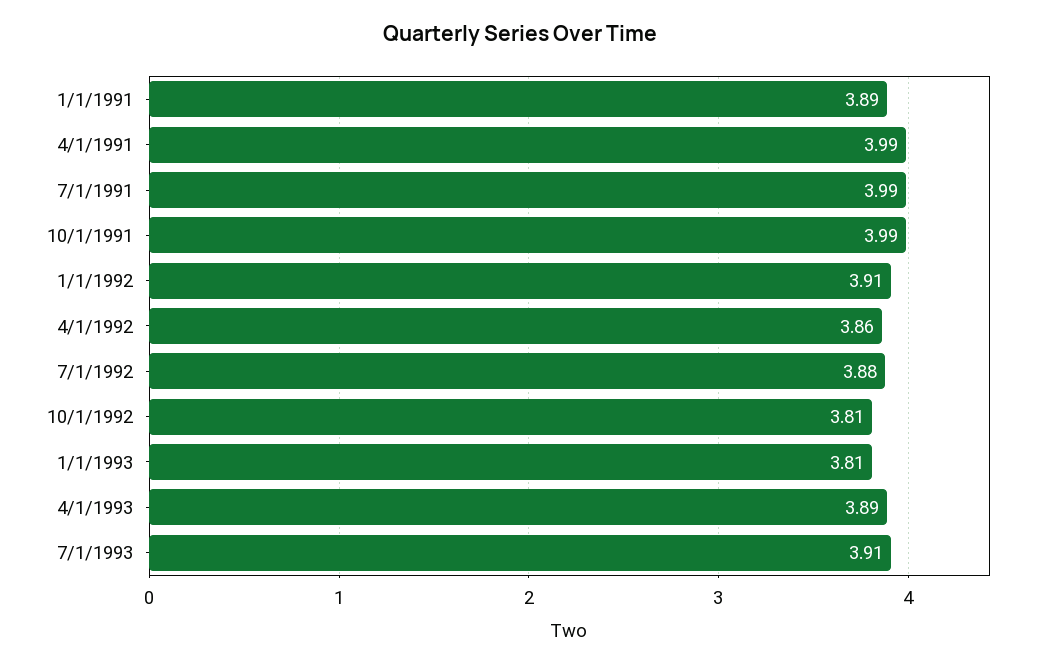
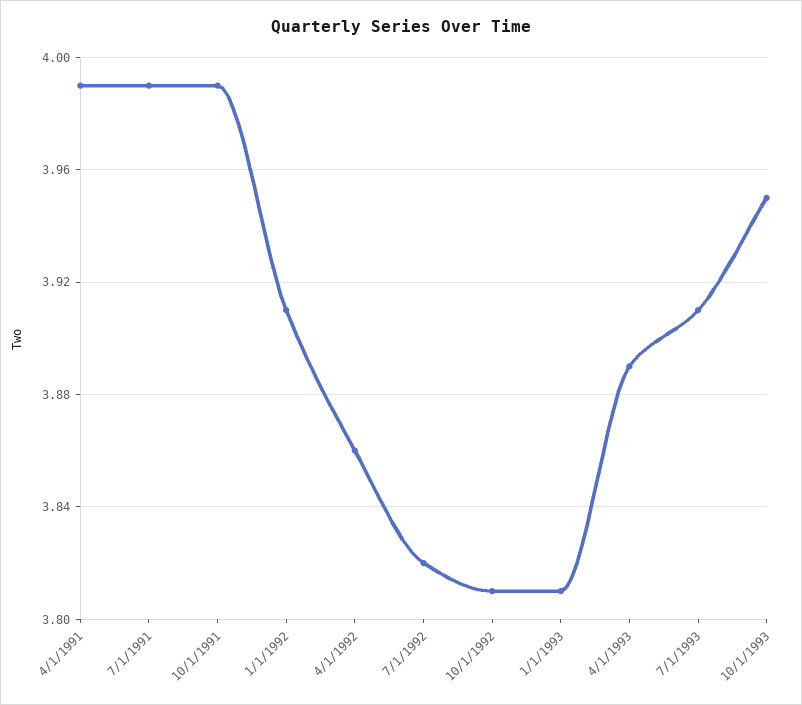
1/1/1991: 3.89 -> none
7/1/1992: 3.88 -> 3.82
10/1/1993: none -> 3.95

